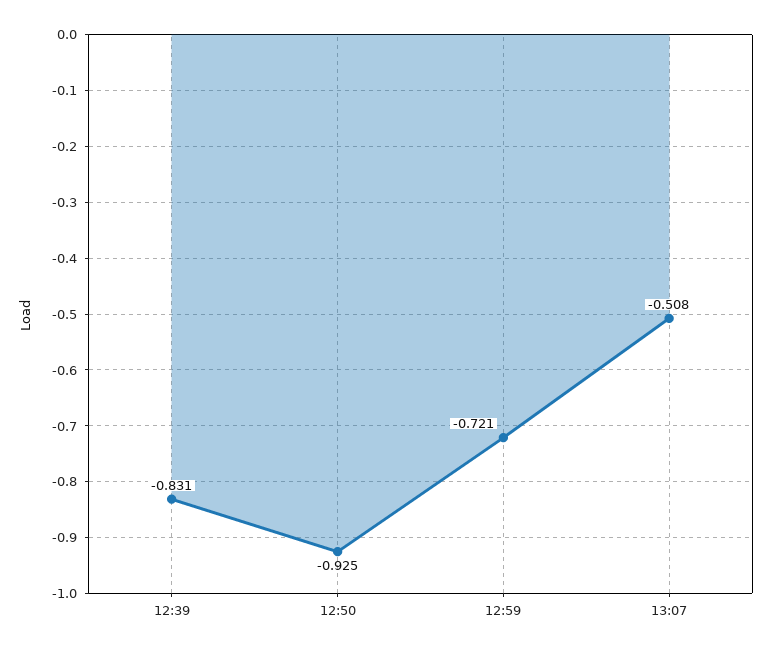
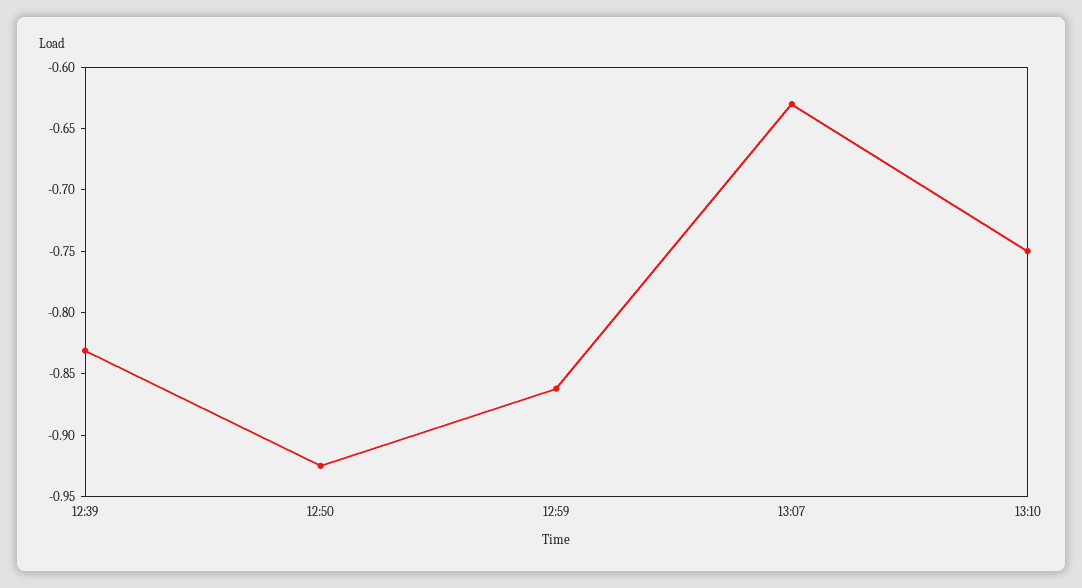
12:59: -0.721 -> -0.86
13:07: -0.508 -> -0.63
13:10: none -> -0.75

